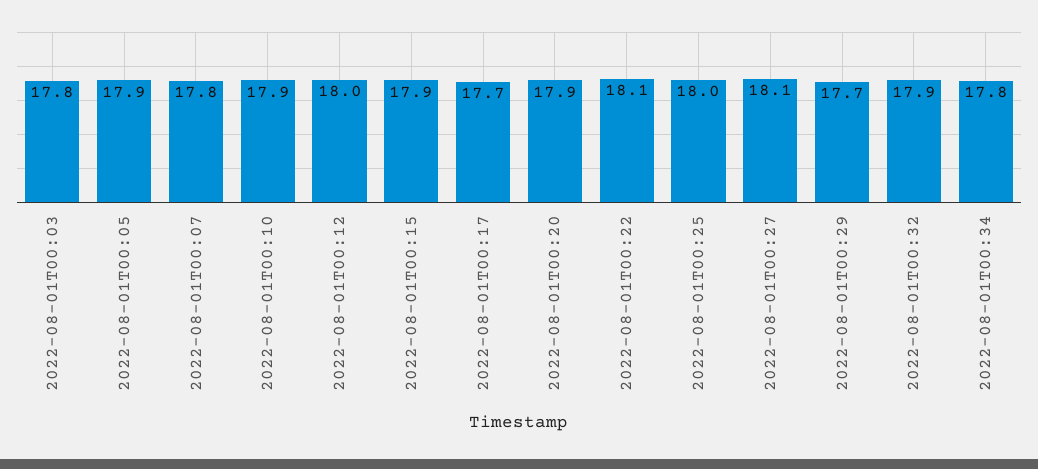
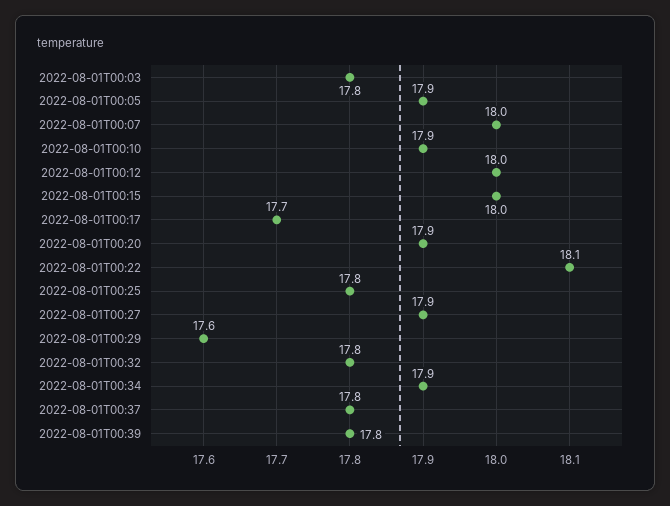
2022-08-01T00:07: 17.8 -> 18
2022-08-01T00:15: 17.9 -> 18
2022-08-01T00:25: 18 -> 17.8
2022-08-01T00:27: 18.1 -> 17.9
2022-08-01T00:29: 17.7 -> 17.6
2022-08-01T00:32: 17.9 -> 17.8
2022-08-01T00:34: 17.8 -> 17.9
2022-08-01T00:37: none -> 17.8
2022-08-01T00:39: none -> 17.8

